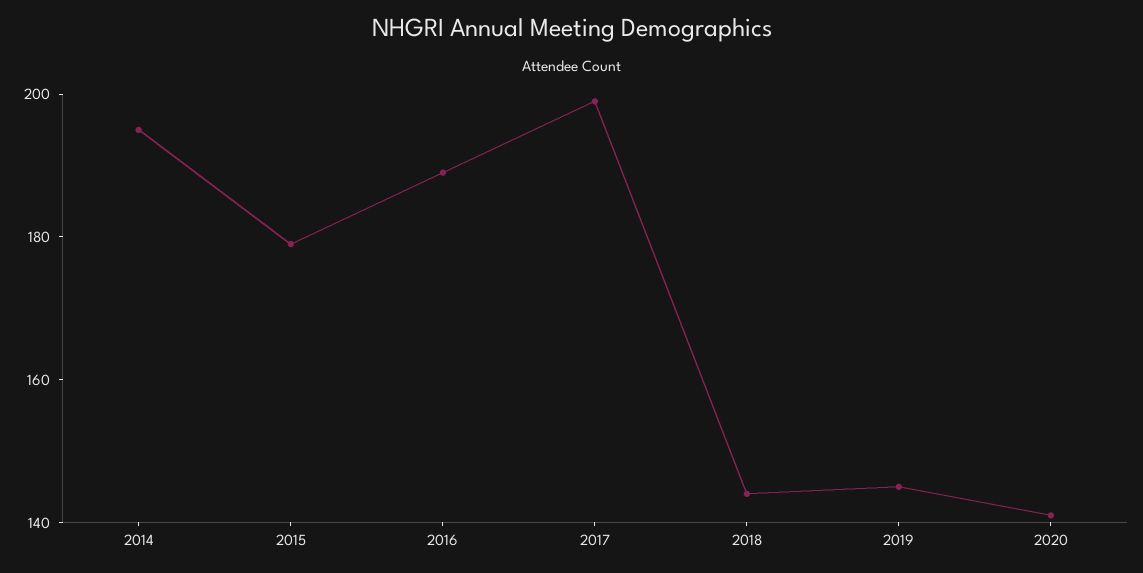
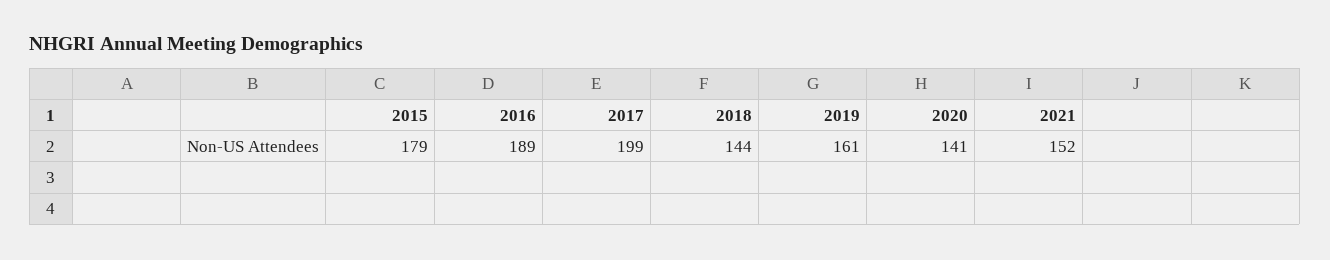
2014: 195 -> none
2019: 145 -> 161
2021: none -> 152

